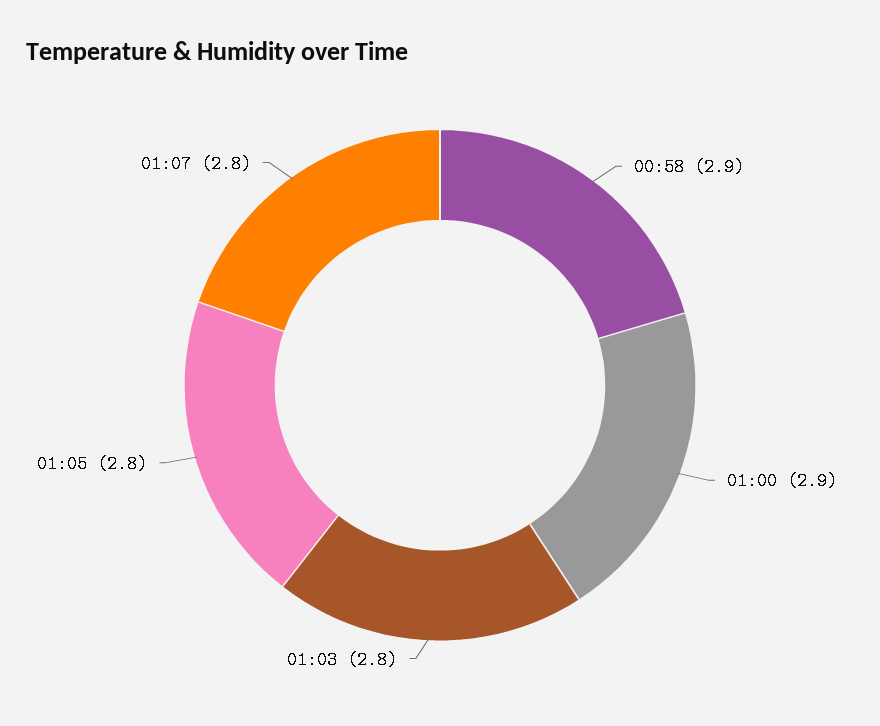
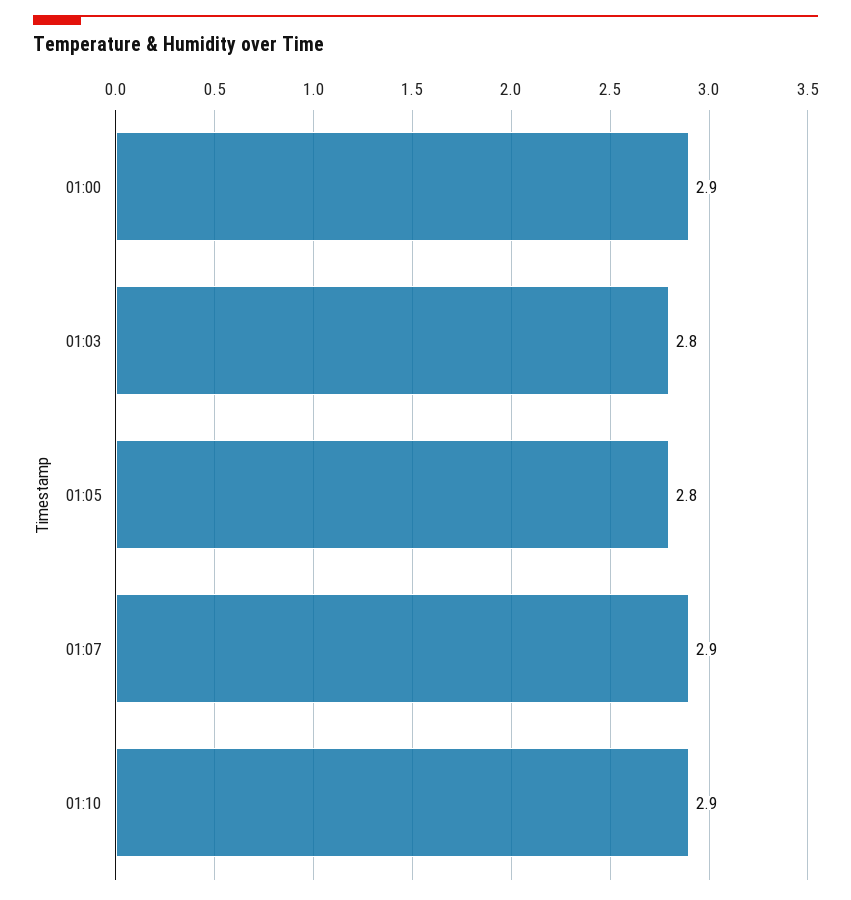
00:58: 2.9 -> none
01:07: 2.8 -> 2.9
01:10: none -> 2.9

